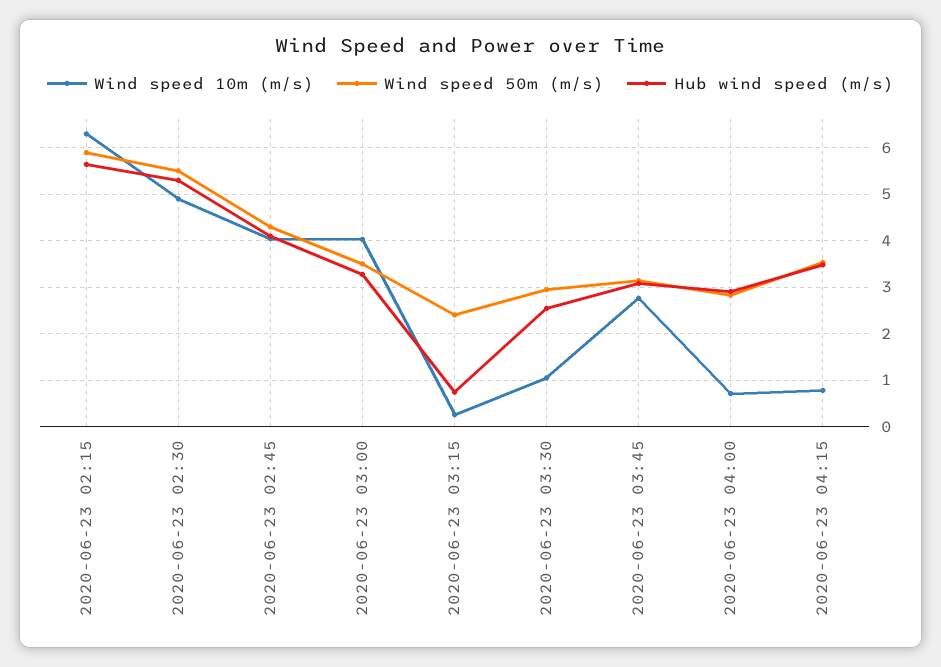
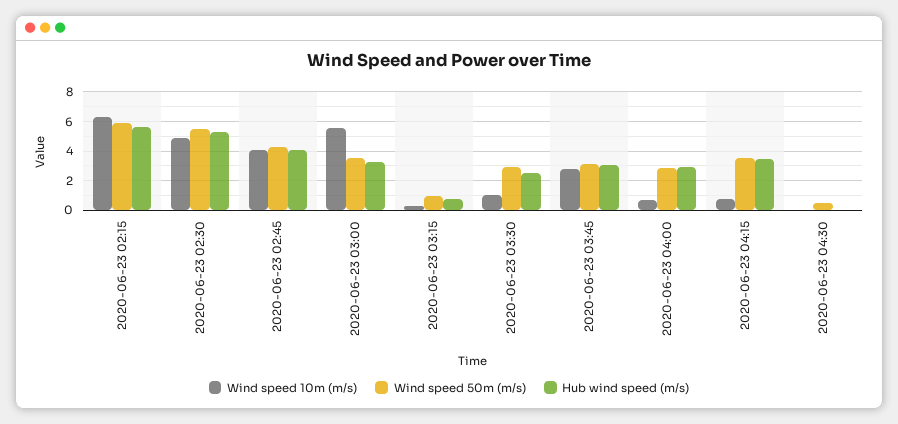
Wind speed 10m (m/s), 2020-06-23 03:00: 4 -> 5.5
Wind speed 50m (m/s), 2020-06-23 03:15: 2.4 -> 1
Wind speed 10m (m/s), 2020-06-23 04:30: none -> 0
Wind speed 50m (m/s), 2020-06-23 04:30: none -> 0.5
Hub wind speed (m/s), 2020-06-23 04:30: none -> 0

